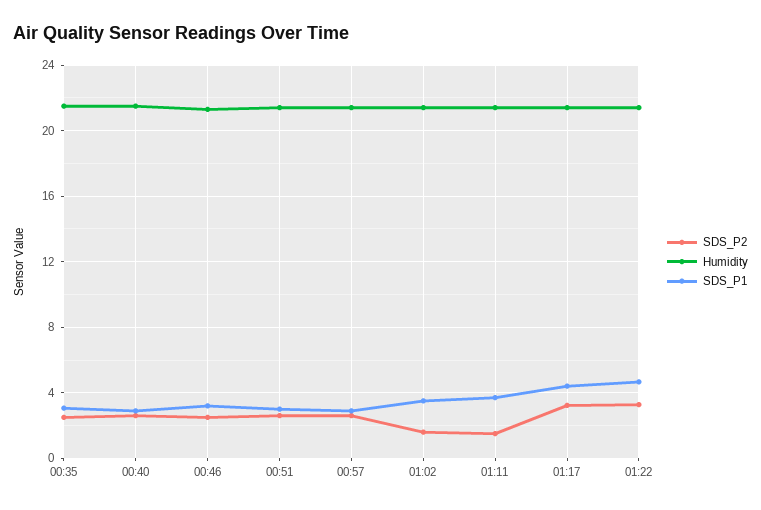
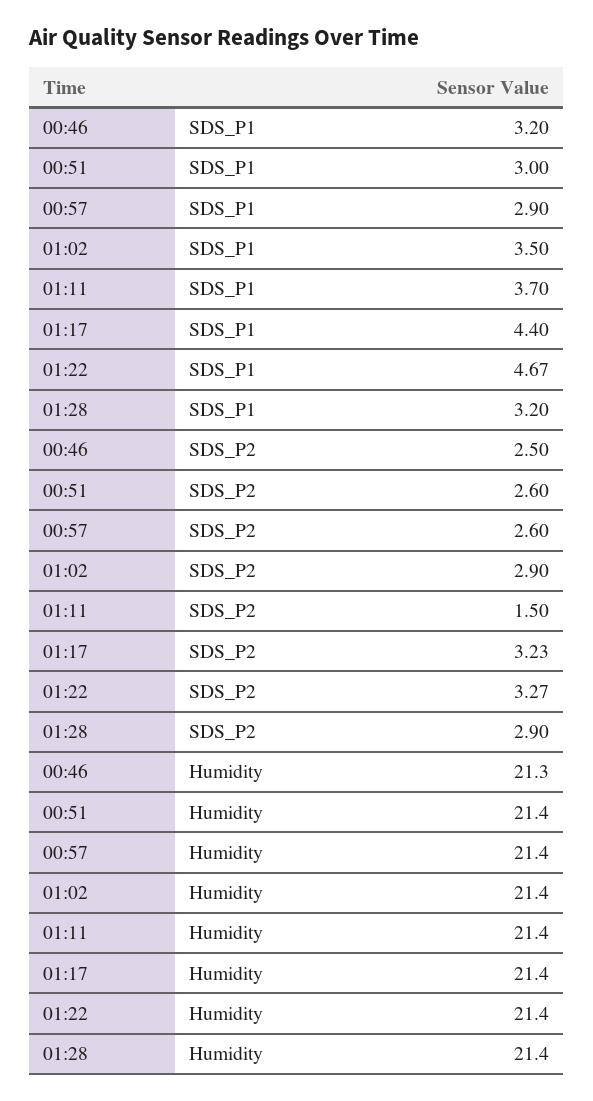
SDS_P2, 00:35: 2.5 -> none
Humidity, 00:35: 21.5 -> none
SDS_P1, 00:35: 3 -> none
SDS_P2, 00:40: 2.5 -> none
Humidity, 00:40: 21.5 -> none
SDS_P1, 00:40: 3 -> none
SDS_P2, 01:02: 1.5 -> 2.9
SDS_P1, 01:28: none -> 3.2
SDS_P2, 01:28: none -> 2.9
Humidity, 01:28: none -> 21.4

